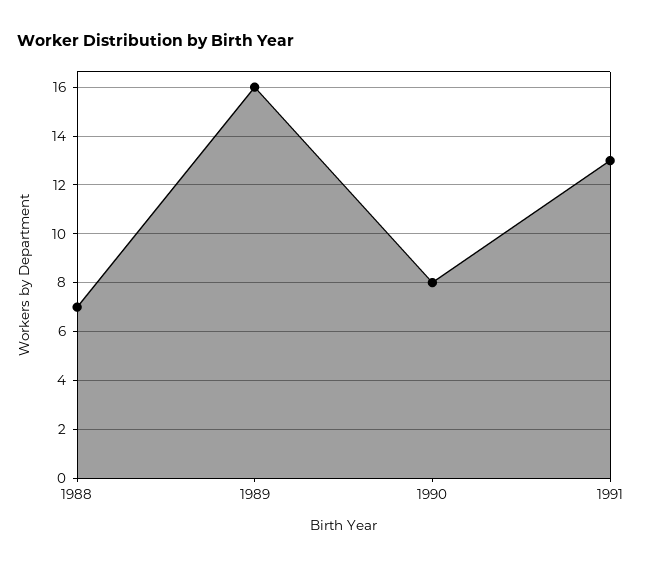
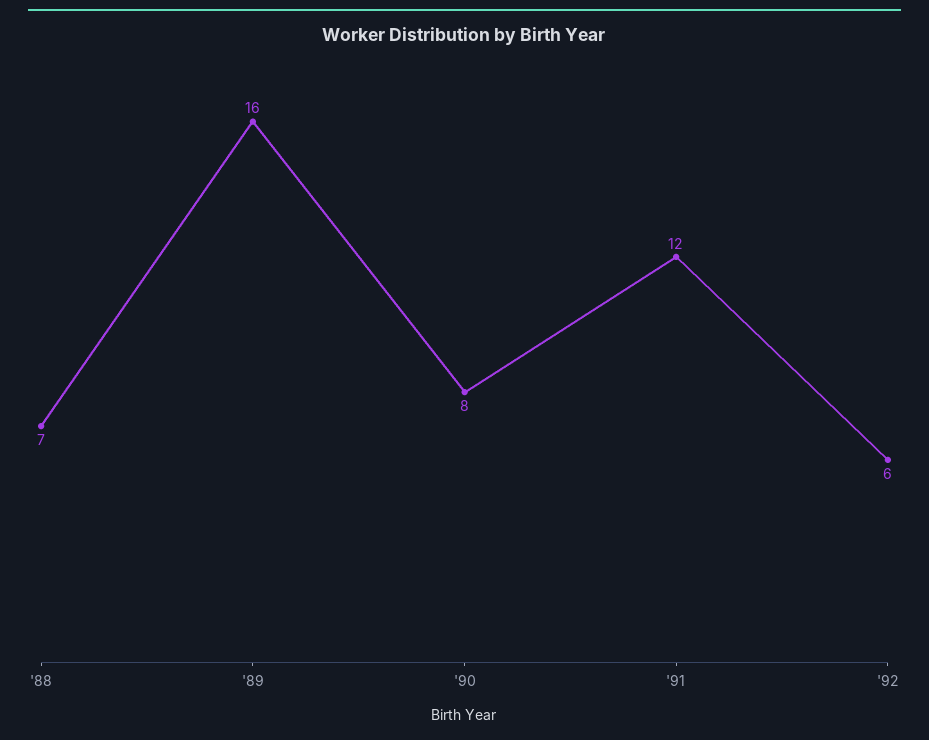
1991: 13 -> 12
'92: none -> 6

